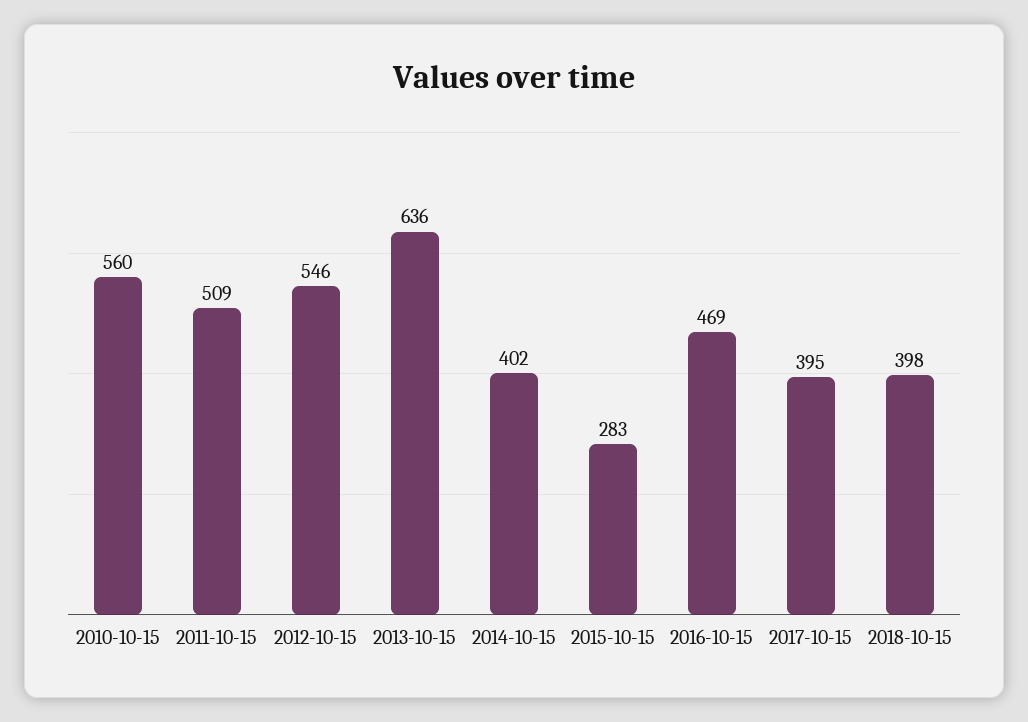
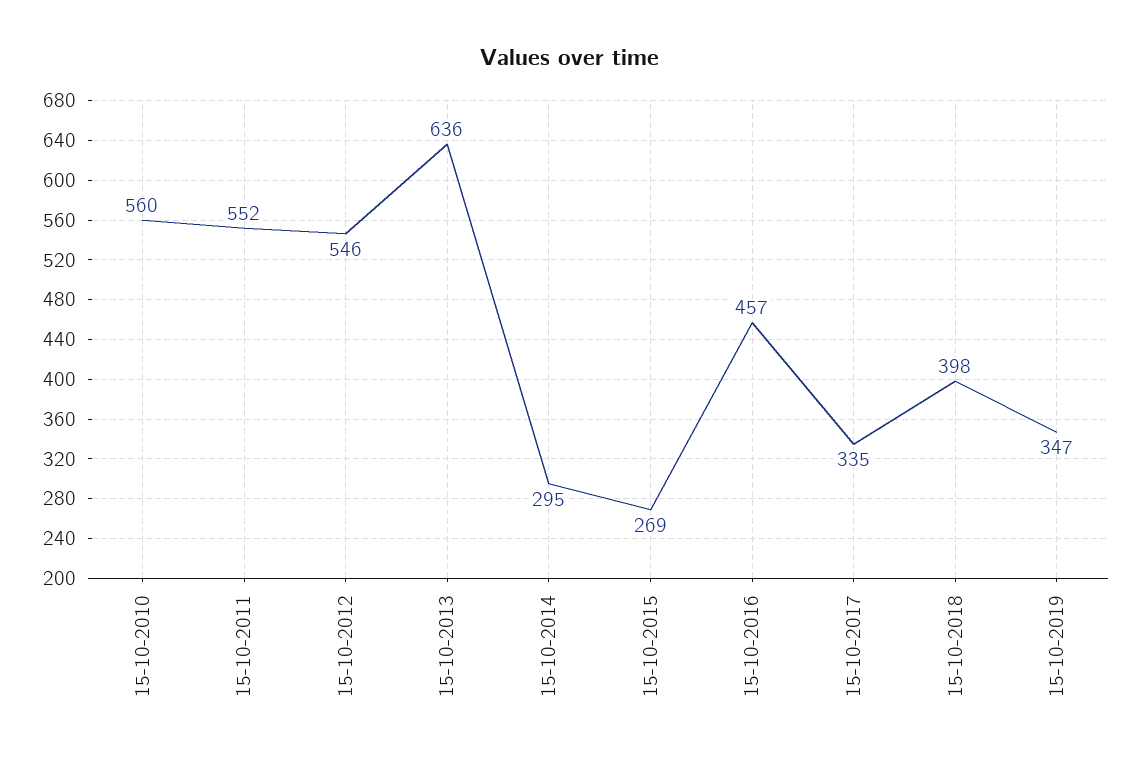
2011-10-15: 509 -> 552
2014-10-15: 402 -> 295
2015-10-15: 283 -> 269
2016-10-15: 469 -> 457
2017-10-15: 395 -> 335
15-10-2019: none -> 347

